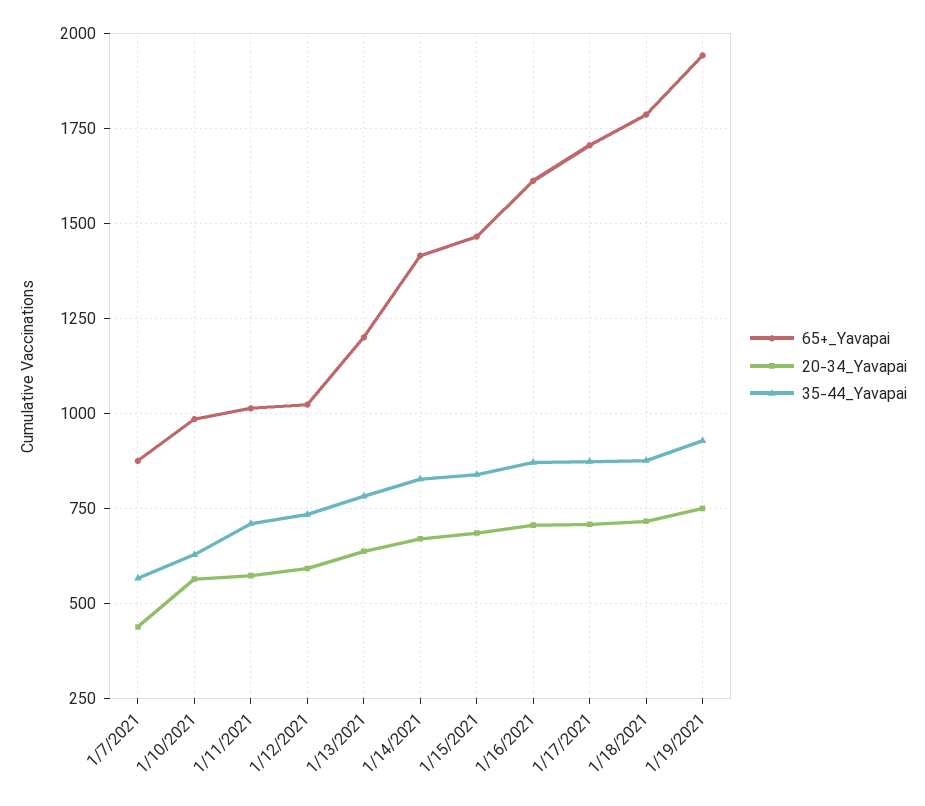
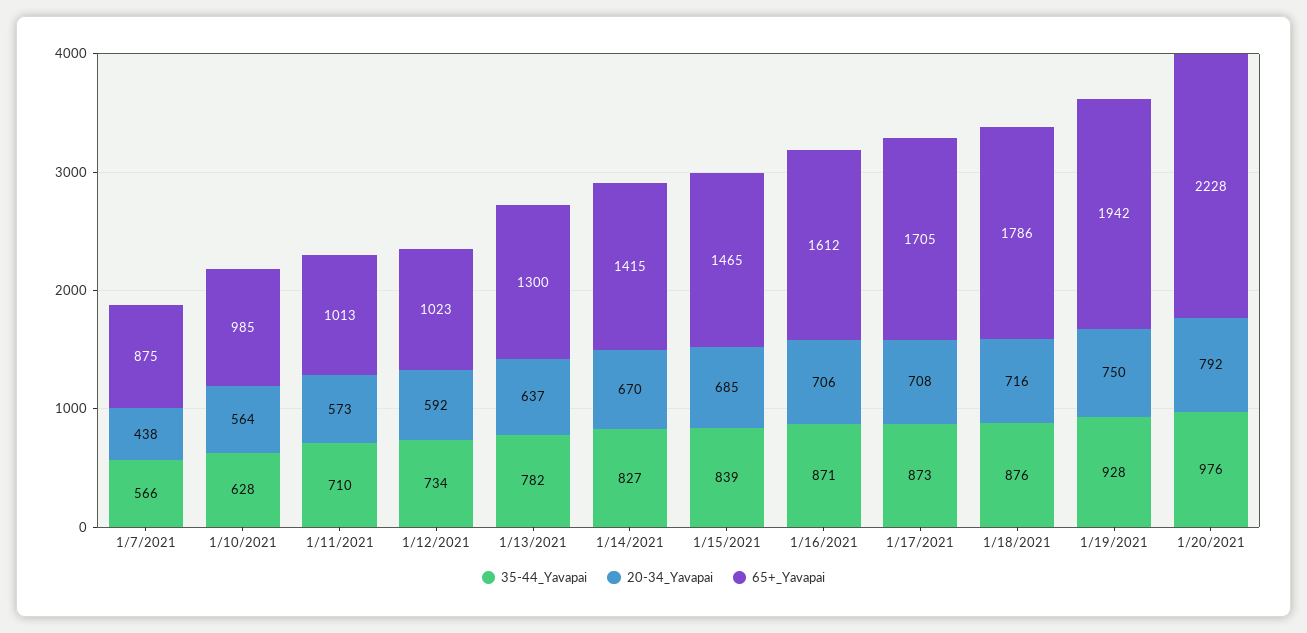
65+_Yavapai, 1/13/2021: 1200 -> 1300
35-44_Yavapai, 1/20/2021: none -> 976
20-34_Yavapai, 1/20/2021: none -> 792
65+_Yavapai, 1/20/2021: none -> 2228

